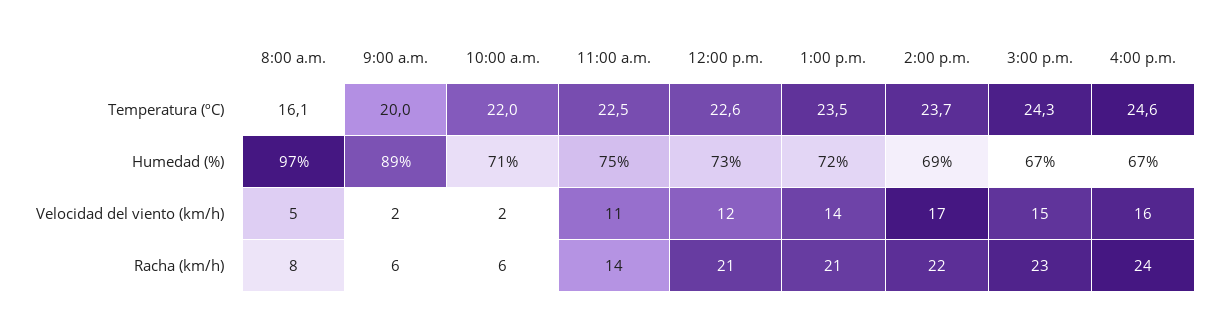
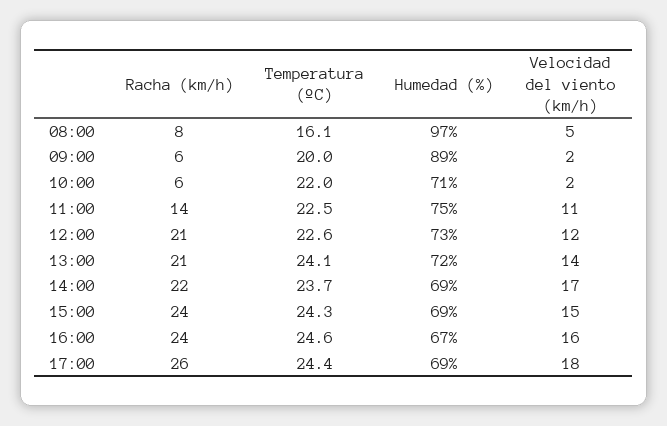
1:00 p.m., Temperatura (ºC): 23.5 -> 24.1
3:00 p.m., Humedad (%): 67 -> 69
3:00 p.m., Racha (km/h): 23 -> 24
17:00, Racha (km/h): none -> 26
17:00, Temperatura (ºC): none -> 24.4
17:00, Humedad (%): none -> 69
17:00, Velocidad del viento (km/h): none -> 18

